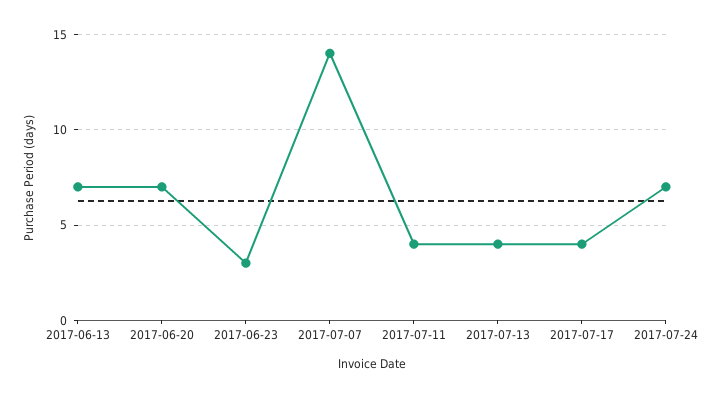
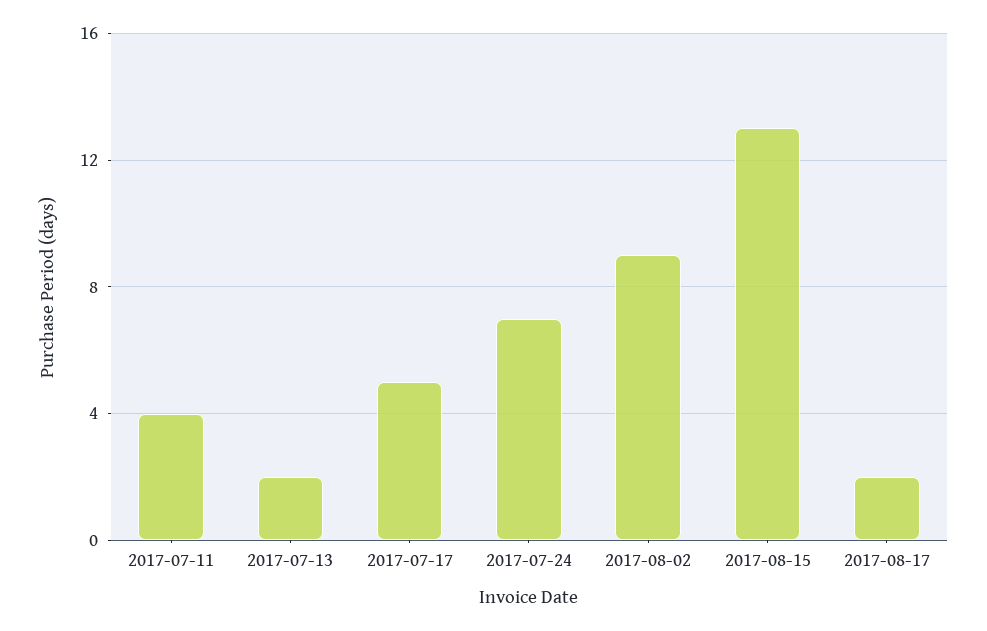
2017-06-13: 7 -> none
2017-06-20: 7 -> none
2017-06-23: 3 -> none
2017-07-07: 14 -> none
2017-07-13: 4 -> 2
2017-07-17: 4 -> 5
2017-08-02: none -> 9
2017-08-15: none -> 13
2017-08-17: none -> 2

